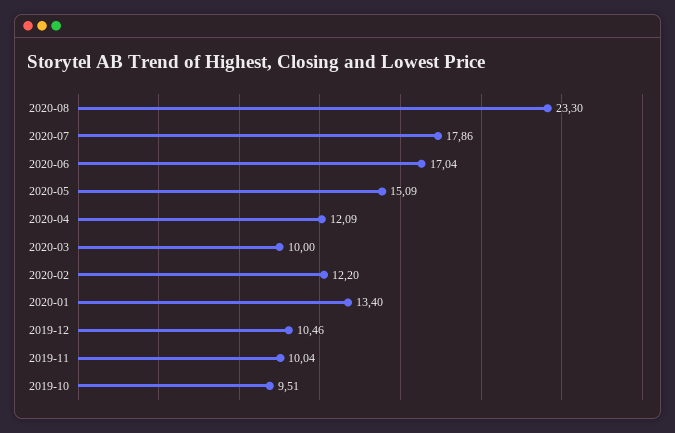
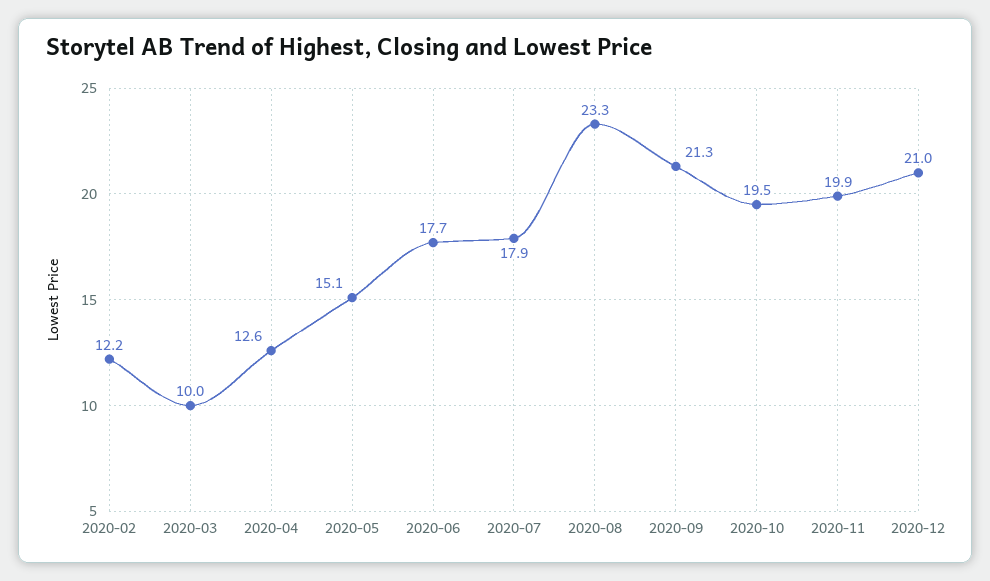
2020-06: 17.04 -> 17.7
2020-04: 12.09 -> 12.6
2020-01: 13.4 -> none
2019-12: 10.46 -> none
2019-11: 10.04 -> none
2019-10: 9.51 -> none
2020-09: none -> 21.3
2020-10: none -> 19.5
2020-11: none -> 19.9
2020-12: none -> 21

